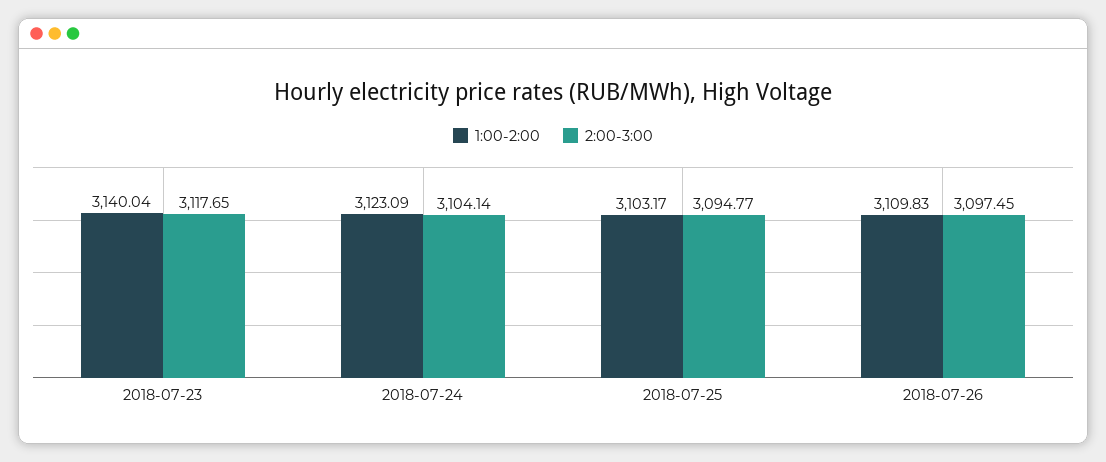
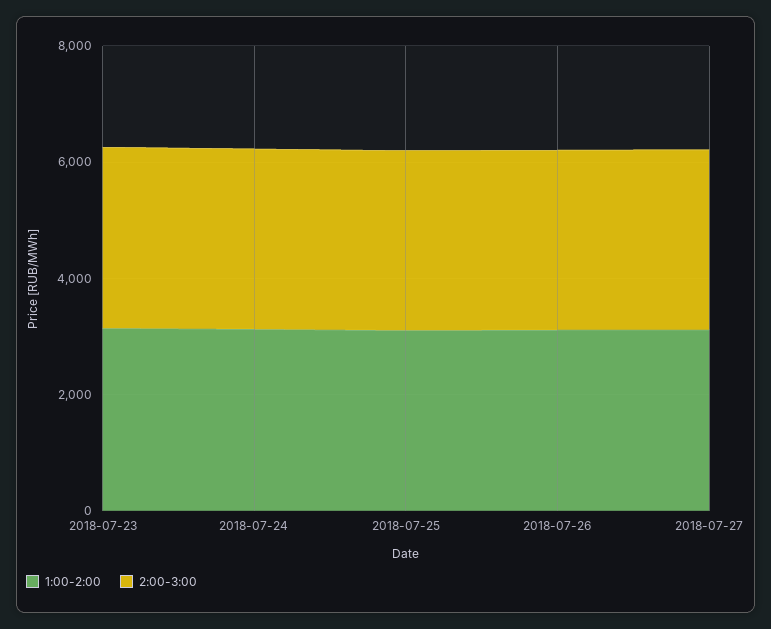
1:00-2:00, 2018-07-27: none -> 3000
2:00-3:00, 2018-07-27: none -> 3000

